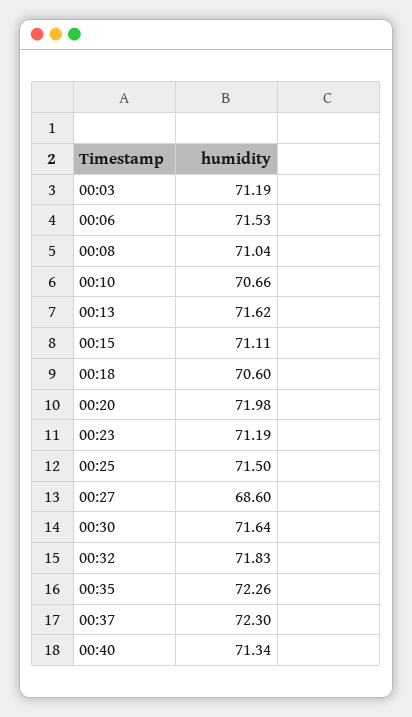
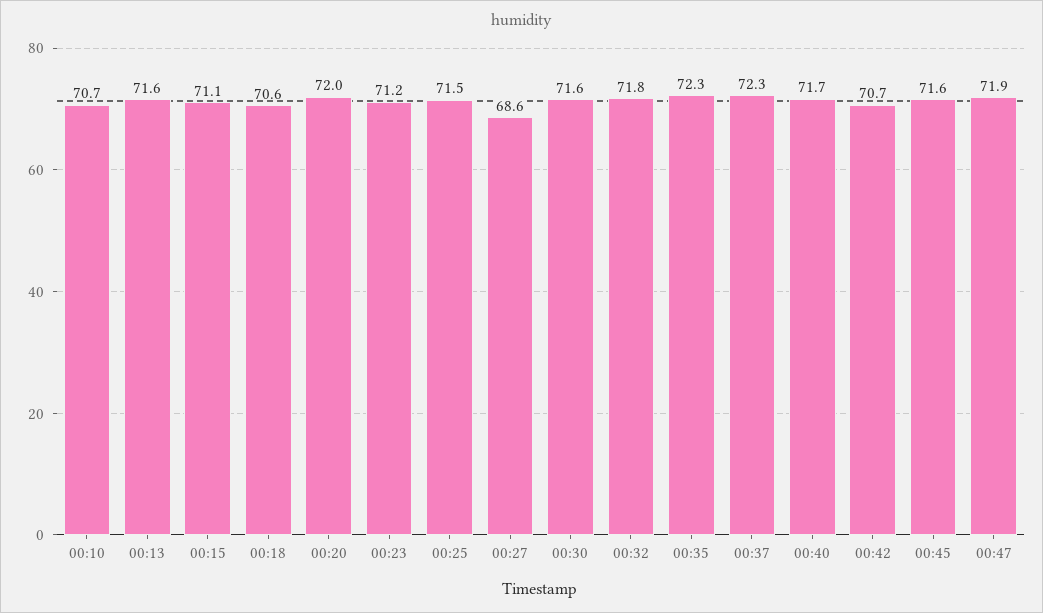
00:03: 71.19 -> none
00:06: 71.53 -> none
00:08: 71.04 -> none
00:40: 71.34 -> 71.7
00:42: none -> 70.7
00:45: none -> 71.6
00:47: none -> 71.9

